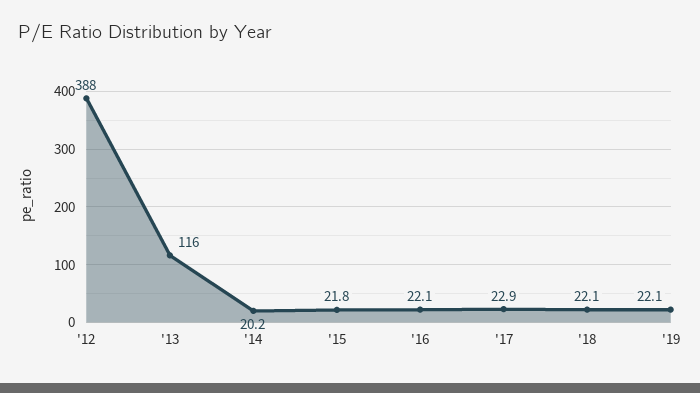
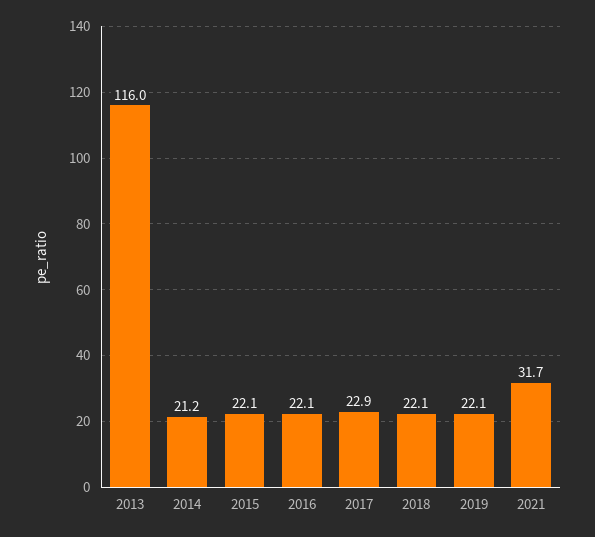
'12: 388 -> none
'14: 20.2 -> 21.2
'15: 21.8 -> 22.1
2021: none -> 31.7

